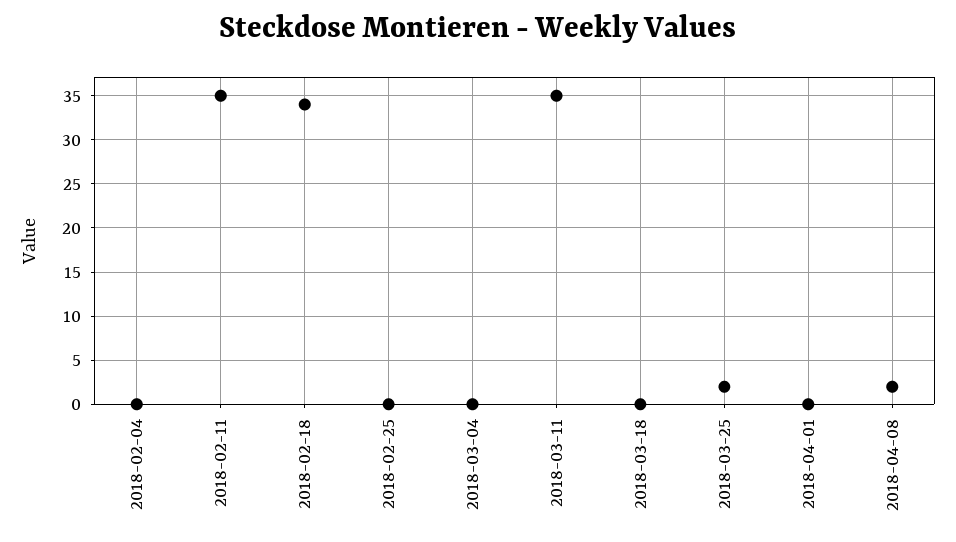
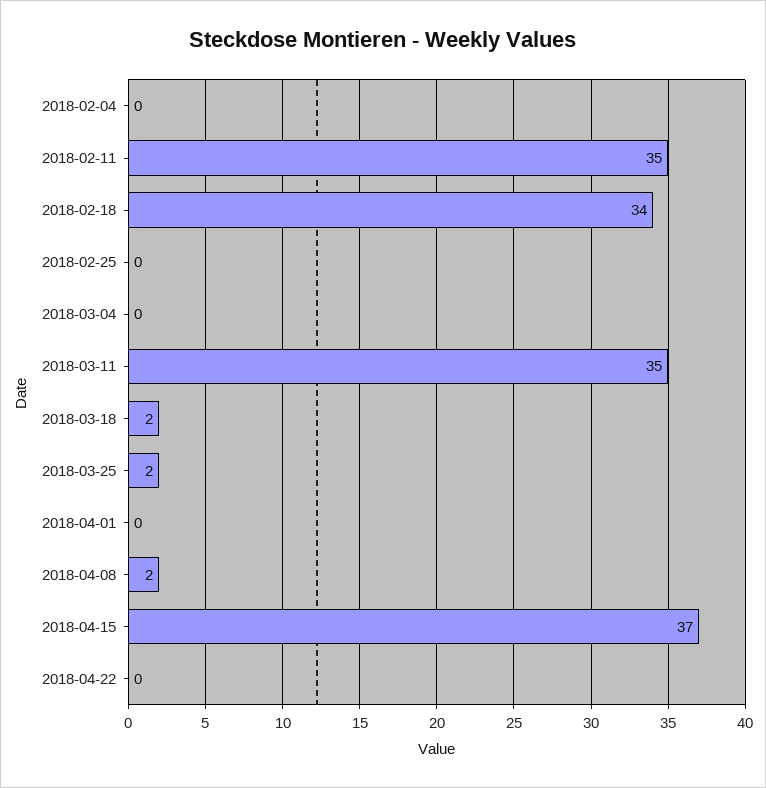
2018-03-18: 0 -> 2
2018-04-15: none -> 37
2018-04-22: none -> 0

